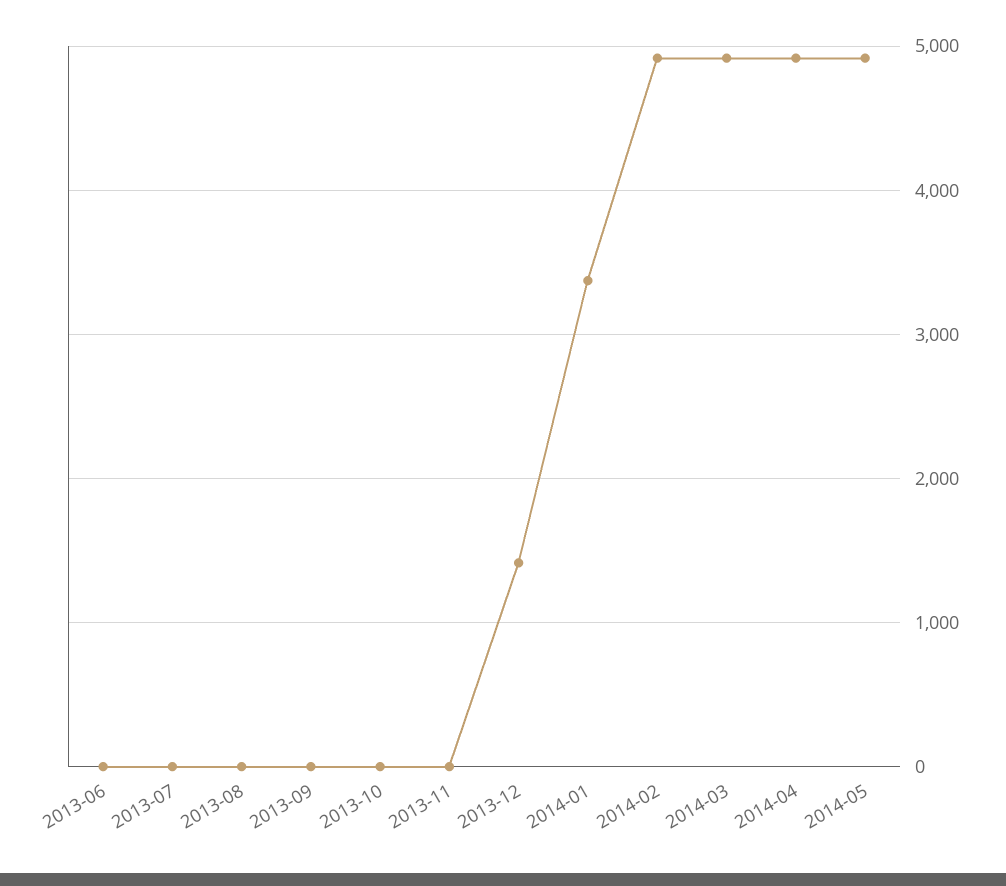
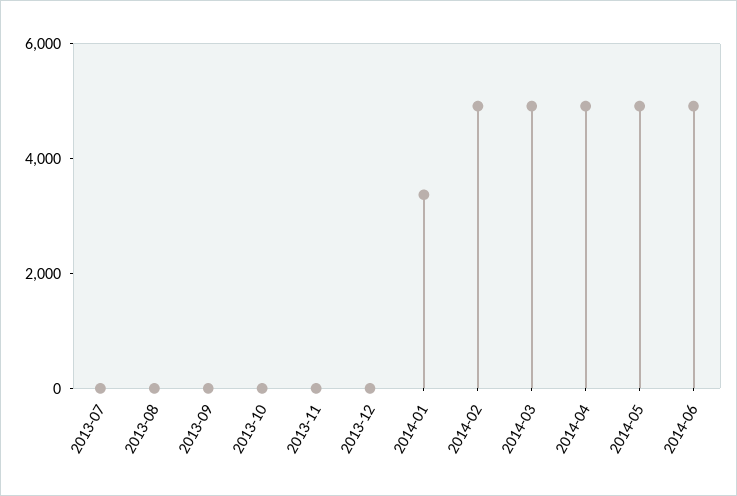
2013-06: 0 -> none
2013-12: 1400 -> 0
2014-06: none -> 5000

